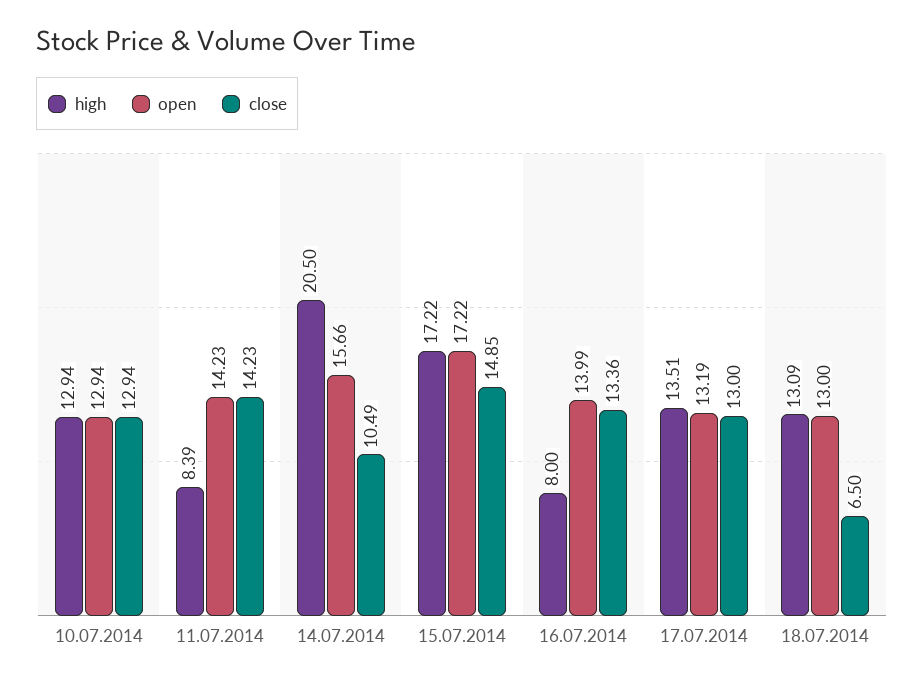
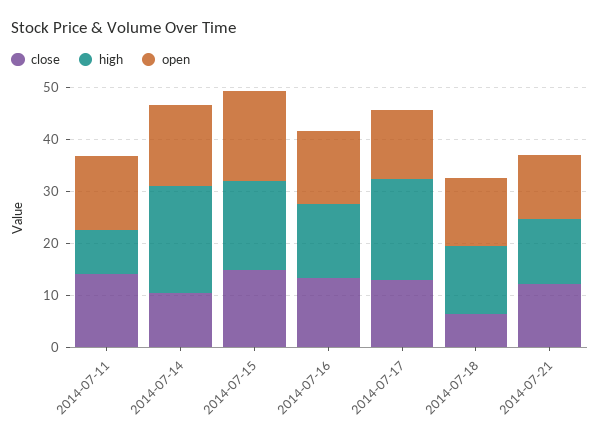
high, 10.07.2014: 12.94 -> none
open, 10.07.2014: 12.94 -> none
close, 10.07.2014: 12.94 -> none
high, 16.07.2014: 8 -> 14
high, 17.07.2014: 13.51 -> 20
close, 2014-07-21: none -> 12
high, 2014-07-21: none -> 12
open, 2014-07-21: none -> 12

